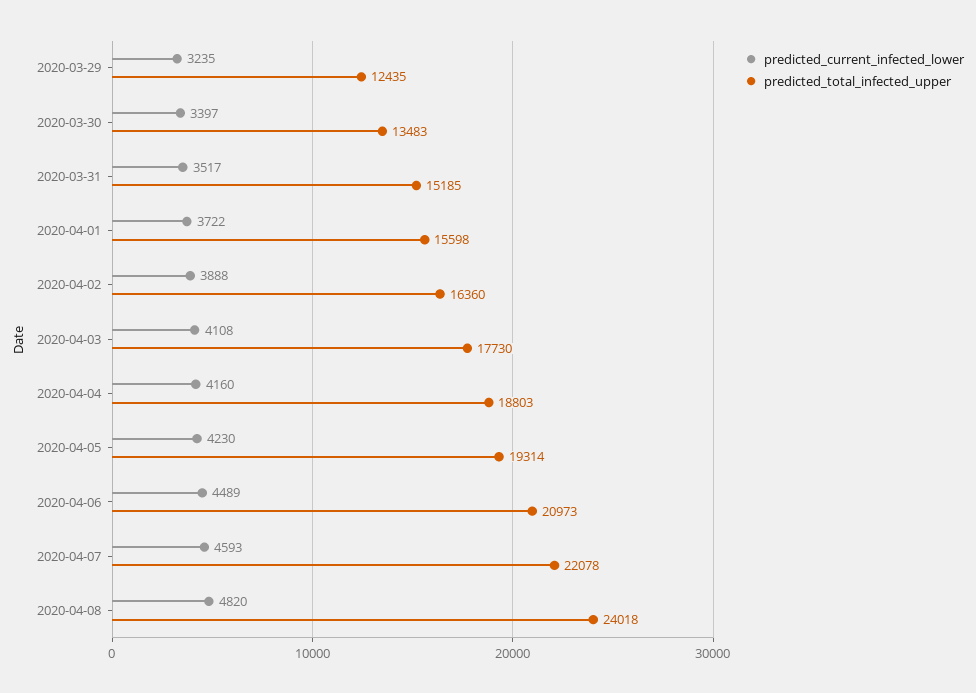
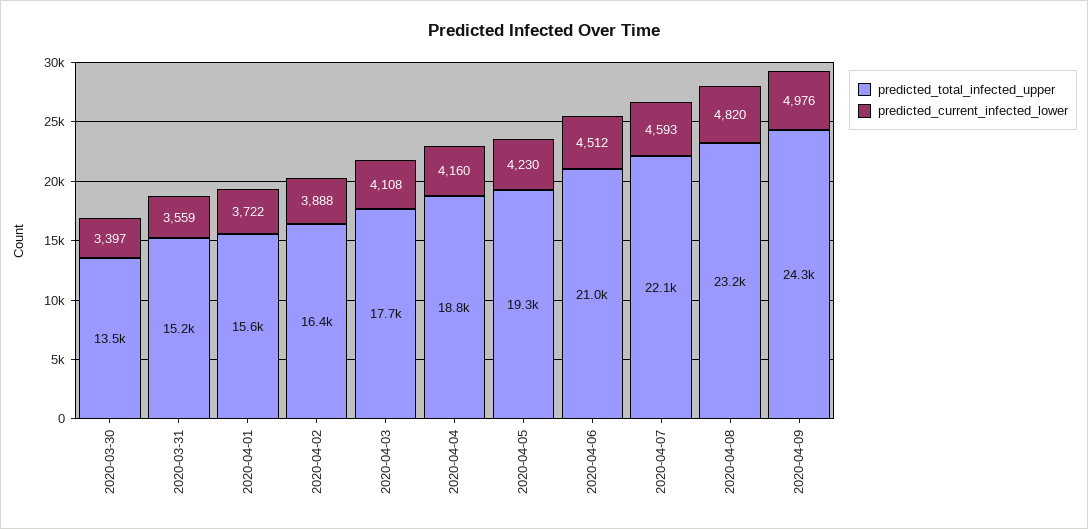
predicted_current_infected_lower, 2020-03-29: 3235 -> none
predicted_total_infected_upper, 2020-03-29: 12435 -> none
predicted_current_infected_lower, 2020-03-31: 3517 -> 3559
predicted_current_infected_lower, 2020-04-06: 4489 -> 4512
predicted_total_infected_upper, 2020-04-08: 24018 -> 23200
predicted_total_infected_upper, 2020-04-09: none -> 24300
predicted_current_infected_lower, 2020-04-09: none -> 4976

